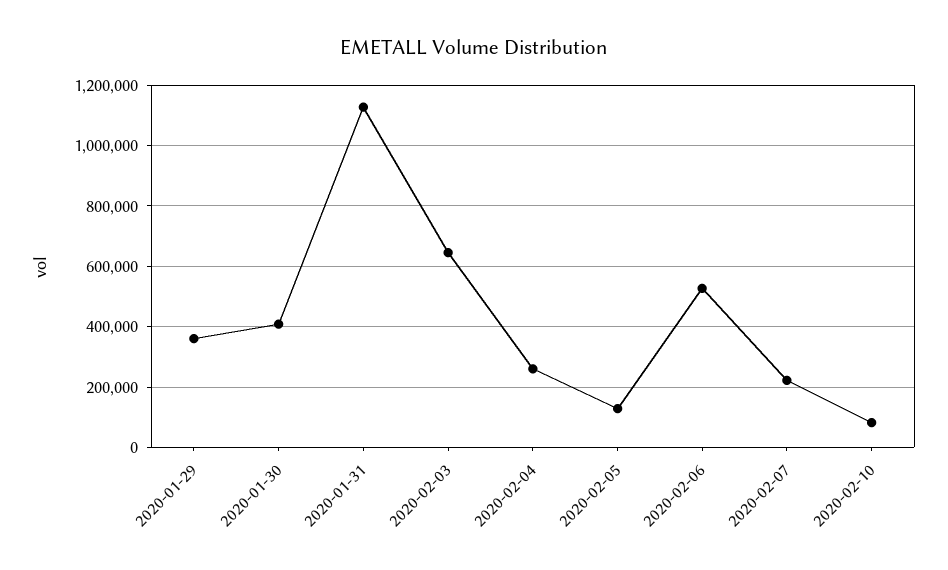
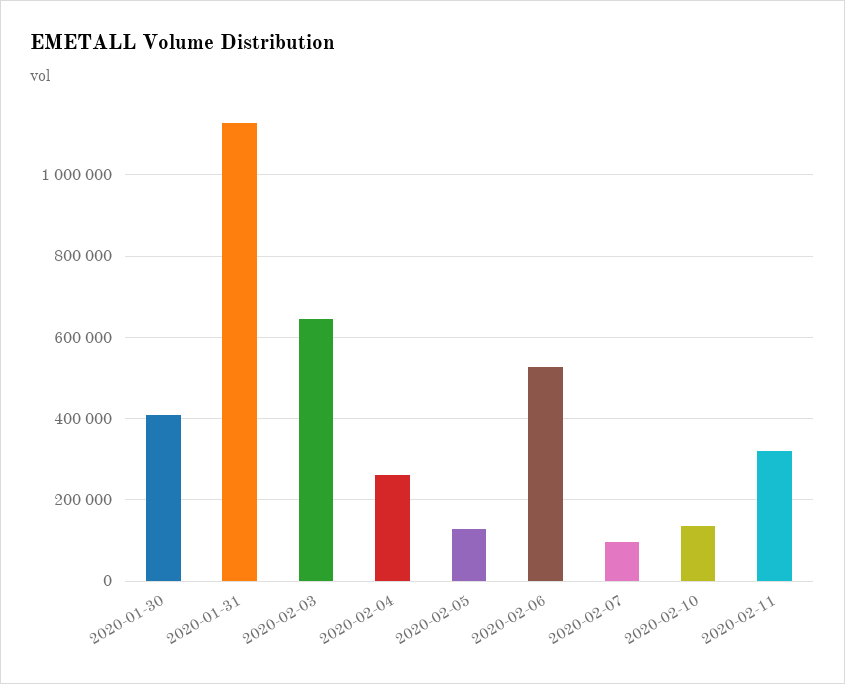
2020-01-29: 360000 -> none
2020-02-07: 220000 -> 100000
2020-02-10: 80000 -> 140000
2020-02-11: none -> 320000

